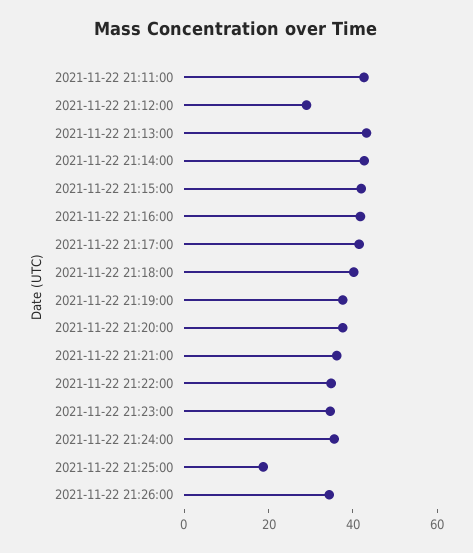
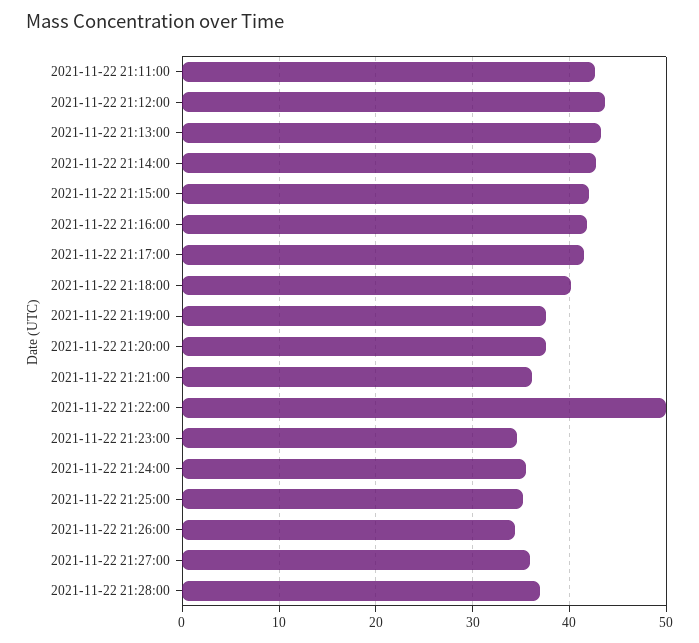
2021-11-22 21:12:00: 30 -> 44
2021-11-22 21:22:00: 35 -> 50
2021-11-22 21:25:00: 20 -> 35
2021-11-22 21:27:00: none -> 36
2021-11-22 21:28:00: none -> 37

